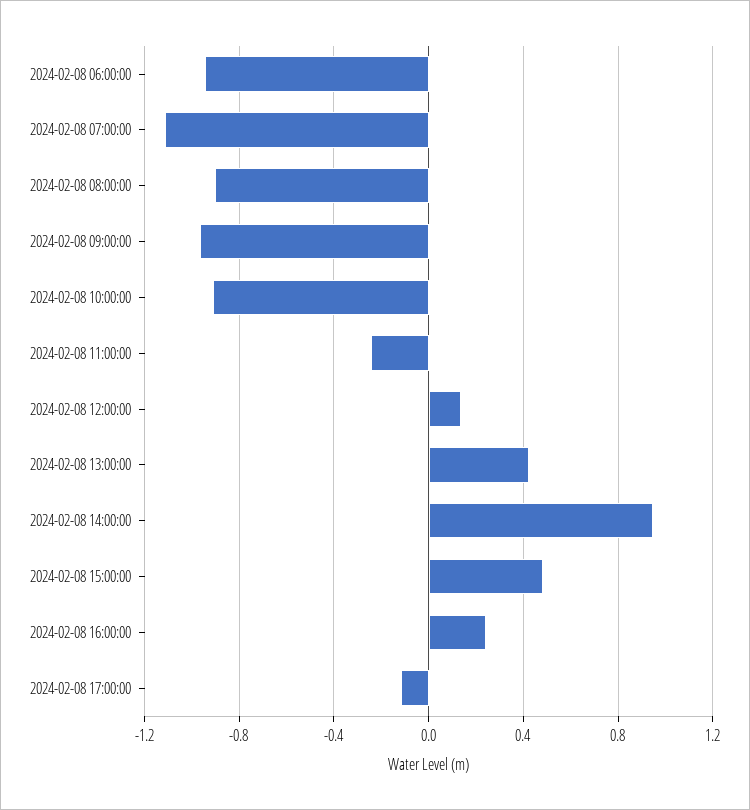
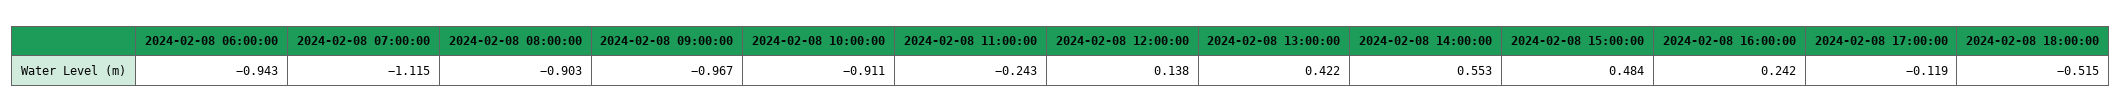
2024-02-08 14:00:00: 0.95 -> 0.553
2024-02-08 18:00:00: none -> -0.515

